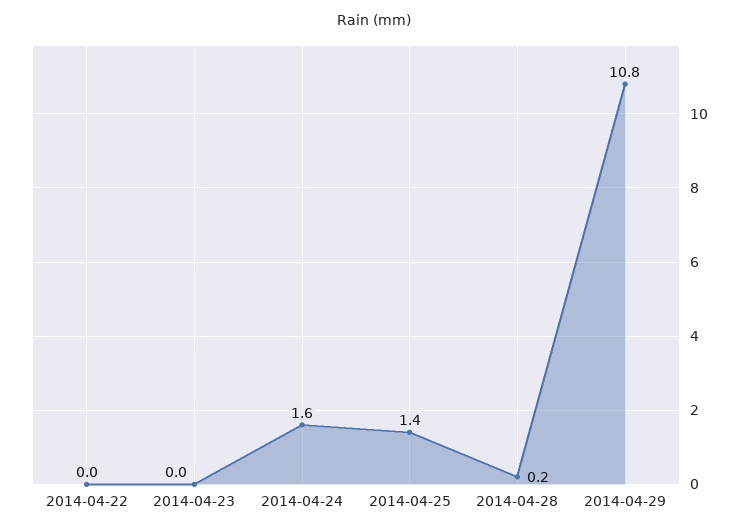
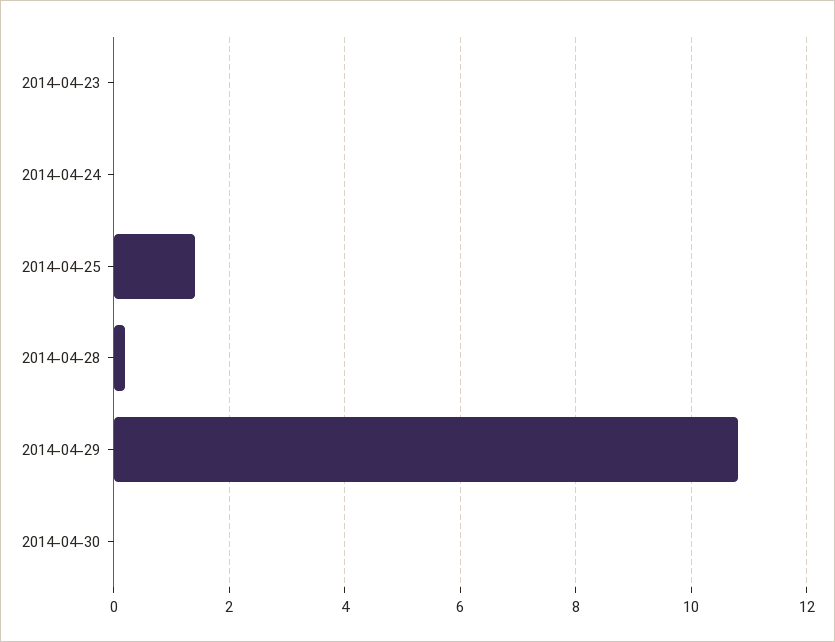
2014-04-22: 0 -> none
2014-04-24: 1.6 -> 0
2014-04-30: none -> 0

